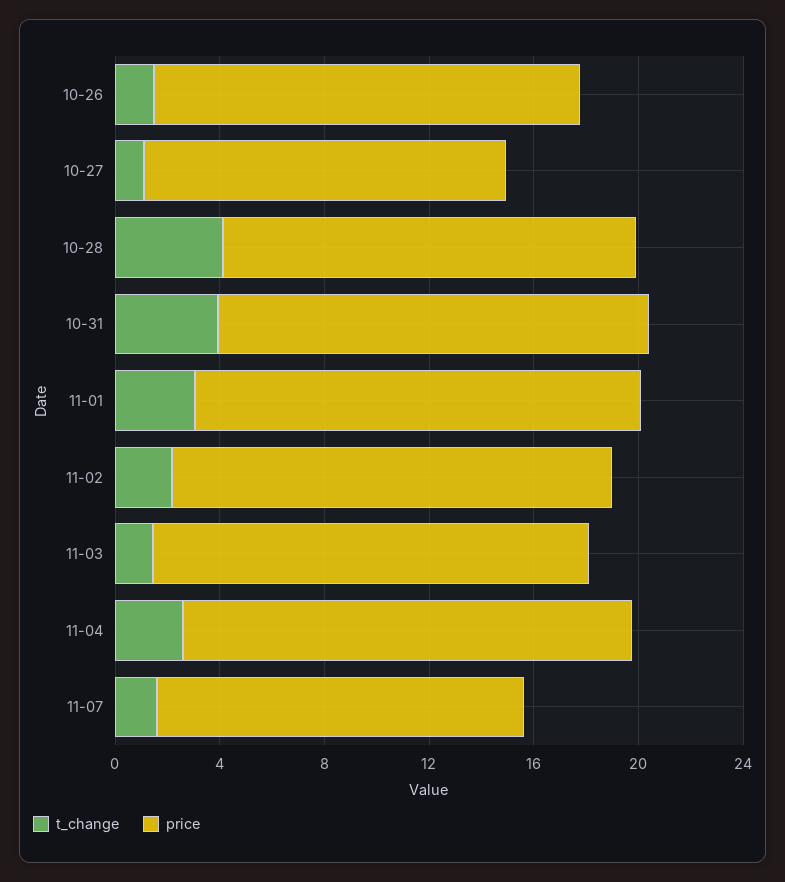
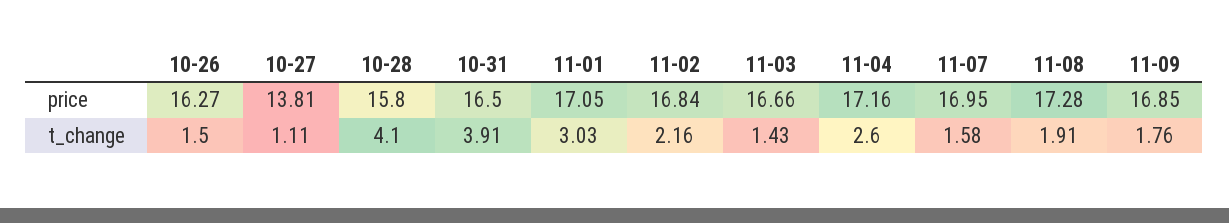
price, 11-07: 14 -> 16.95
price, 11-08: none -> 17.28
price, 11-09: none -> 16.85
t_change, 11-08: none -> 1.91
t_change, 11-09: none -> 1.76

